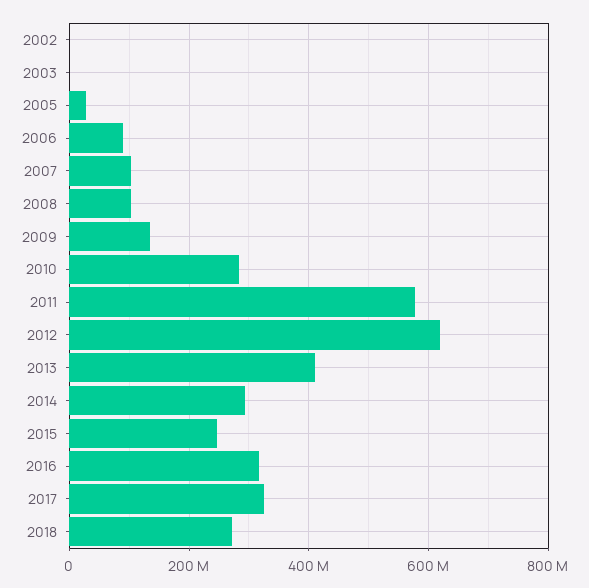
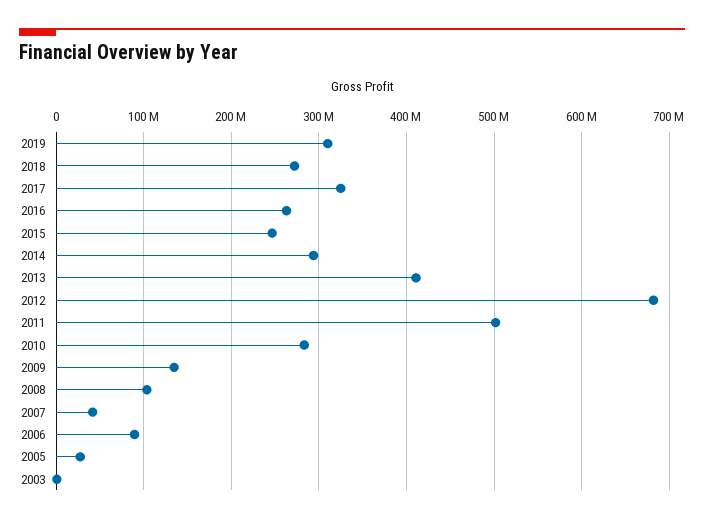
2002: 0 -> none
2007: 100000000 -> 40000000
2011: 580000000 -> 500000000
2012: 620000000 -> 680000000
2016: 320000000 -> 260000000
2019: none -> 310000000

